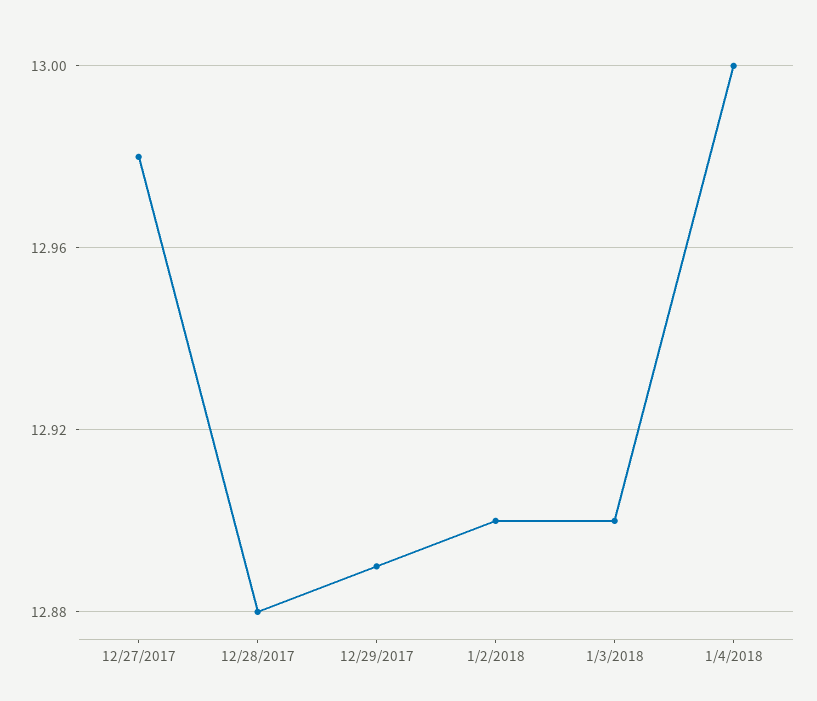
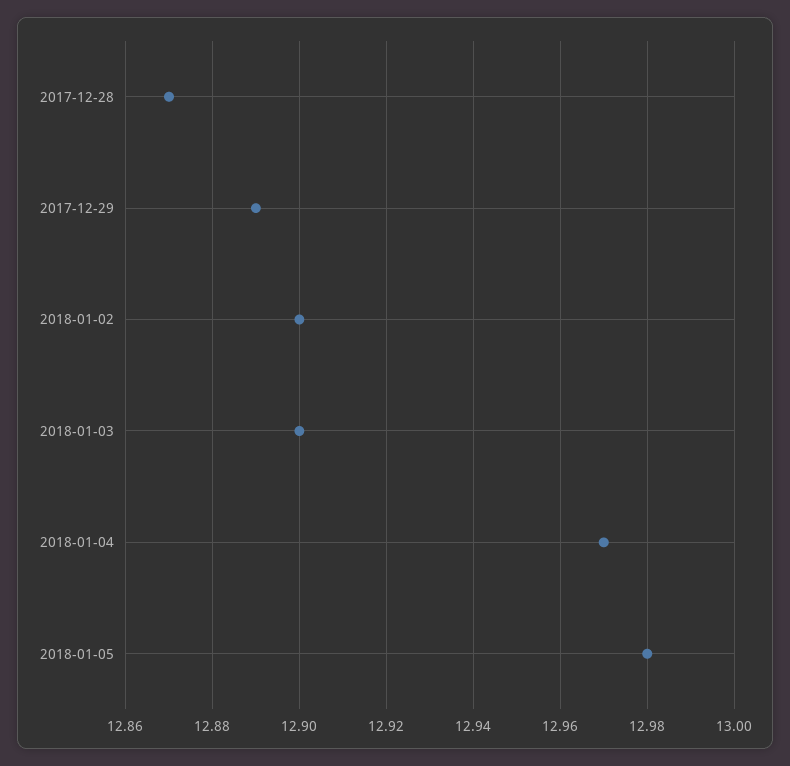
12/27/2017: 12.98 -> none
12/28/2017: 12.88 -> 12.87
1/4/2018: 13 -> 12.97
2018-01-05: none -> 12.98

